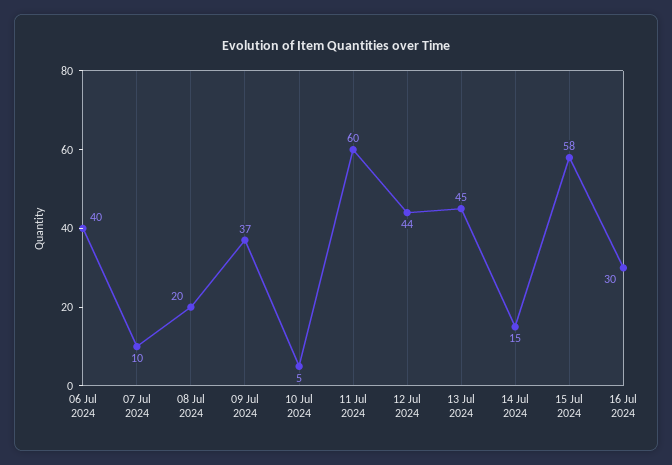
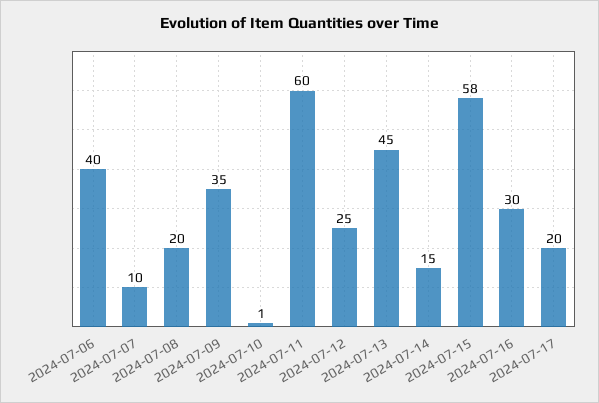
09 Jul 2024: 37 -> 35
10 Jul 2024: 5 -> 1
12 Jul 2024: 44 -> 25
2024-07-17: none -> 20

